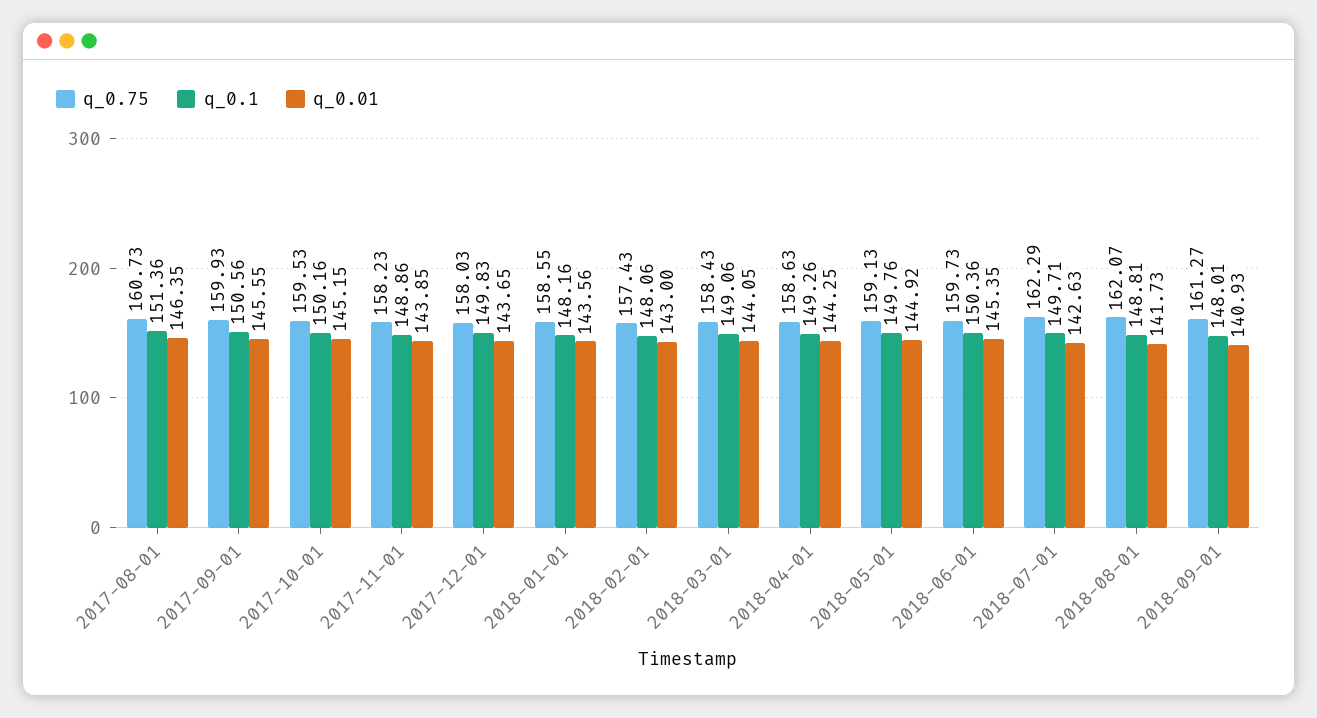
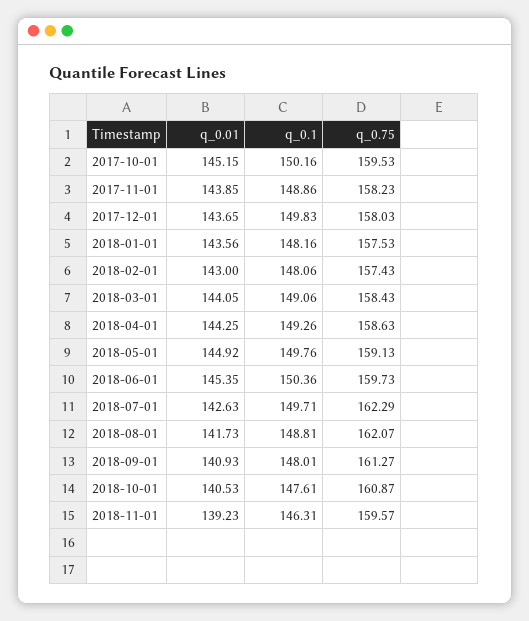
q_0.75, 2017-08-01: 160.73 -> none
q_0.1, 2017-08-01: 151.36 -> none
q_0.01, 2017-08-01: 146.35 -> none
q_0.75, 2017-09-01: 159.93 -> none
q_0.1, 2017-09-01: 150.56 -> none
q_0.01, 2017-09-01: 145.55 -> none
q_0.75, 2018-01-01: 158.55 -> 157.53
q_0.01, 2018-10-01: none -> 140.53
q_0.1, 2018-10-01: none -> 147.61
q_0.75, 2018-10-01: none -> 160.87
q_0.01, 2018-11-01: none -> 139.23
q_0.1, 2018-11-01: none -> 146.31
q_0.75, 2018-11-01: none -> 159.57

